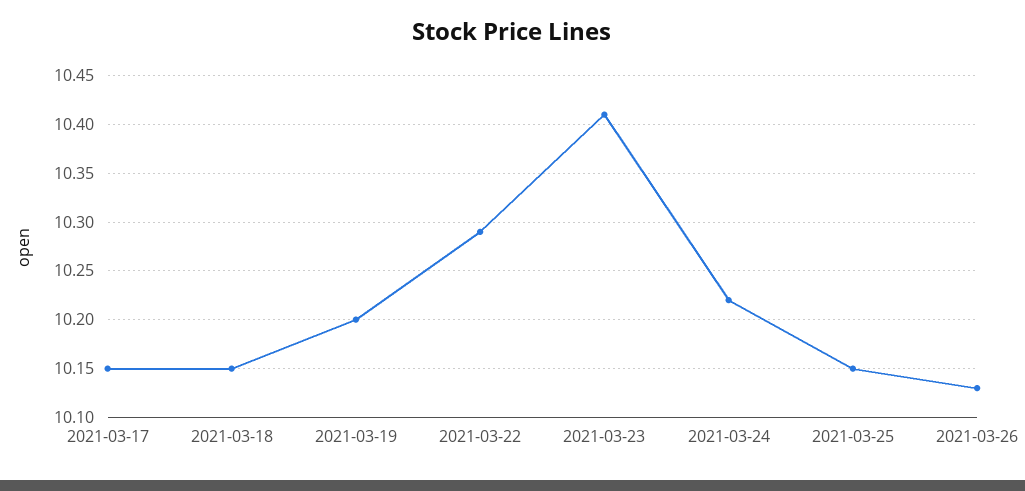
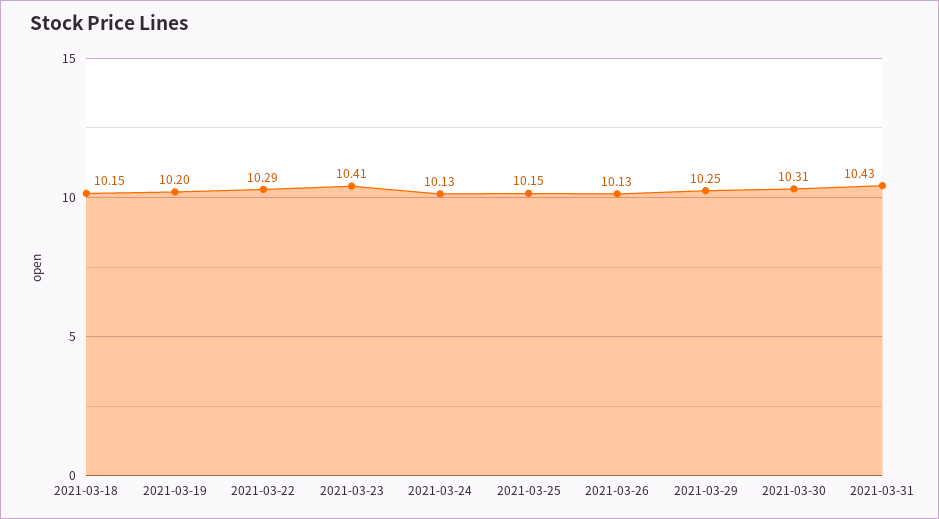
2021-03-17: 10.15 -> none
2021-03-24: 10.22 -> 10.13
2021-03-29: none -> 10.25
2021-03-30: none -> 10.31
2021-03-31: none -> 10.43

